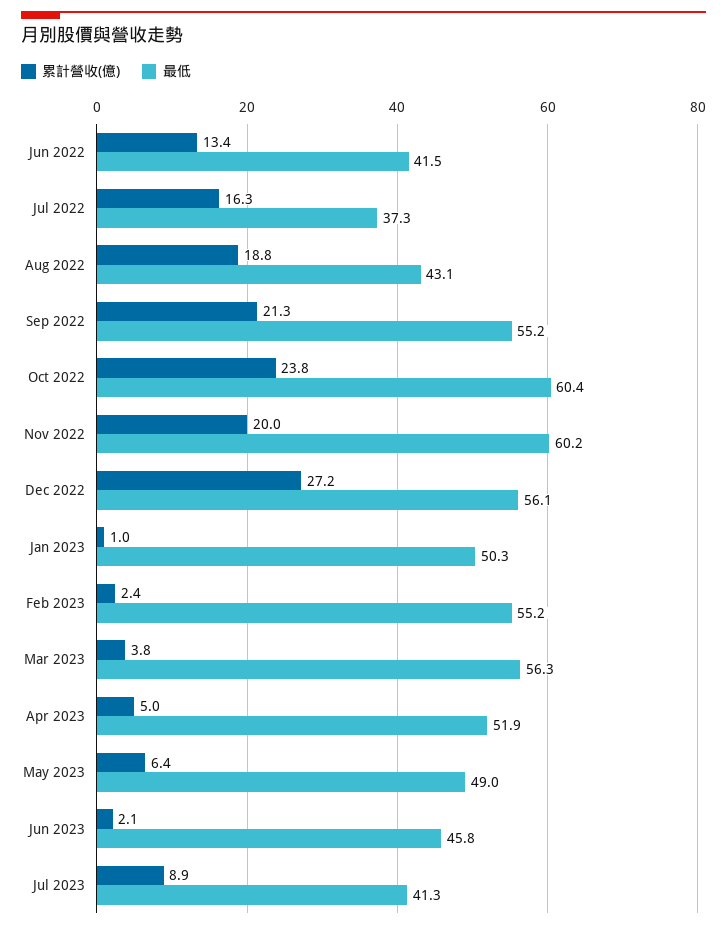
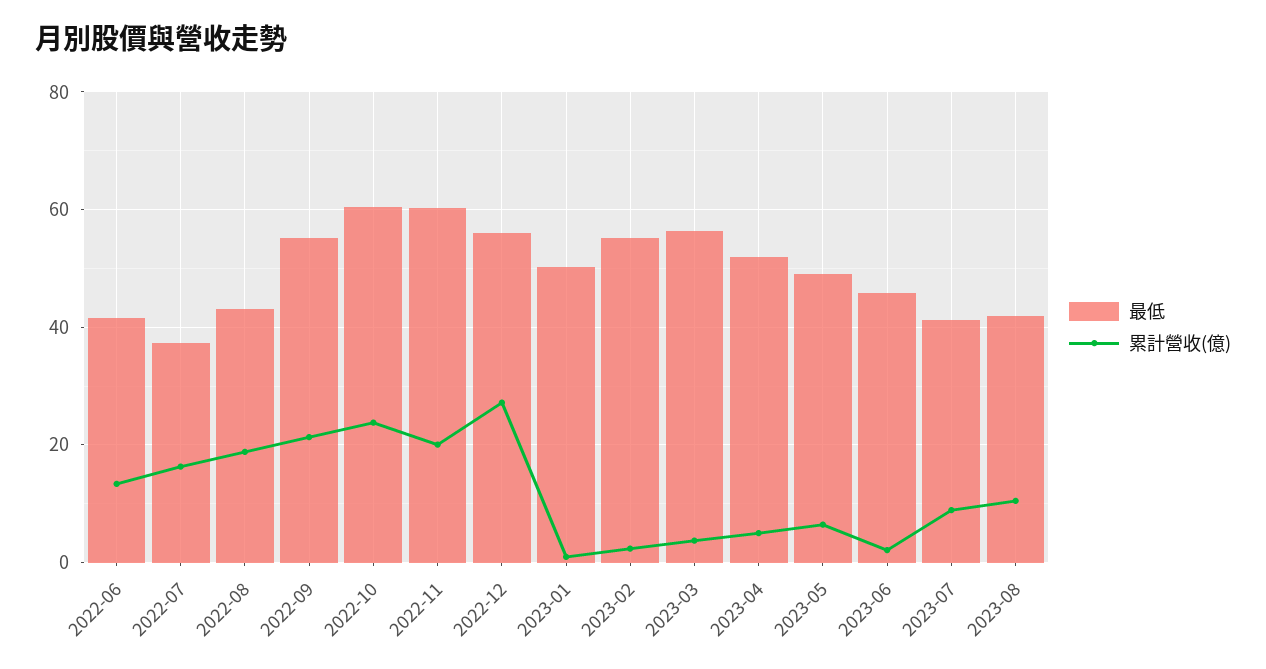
最低, 2023-08: none -> 42
累計營收(億), 2023-08: none -> 10

